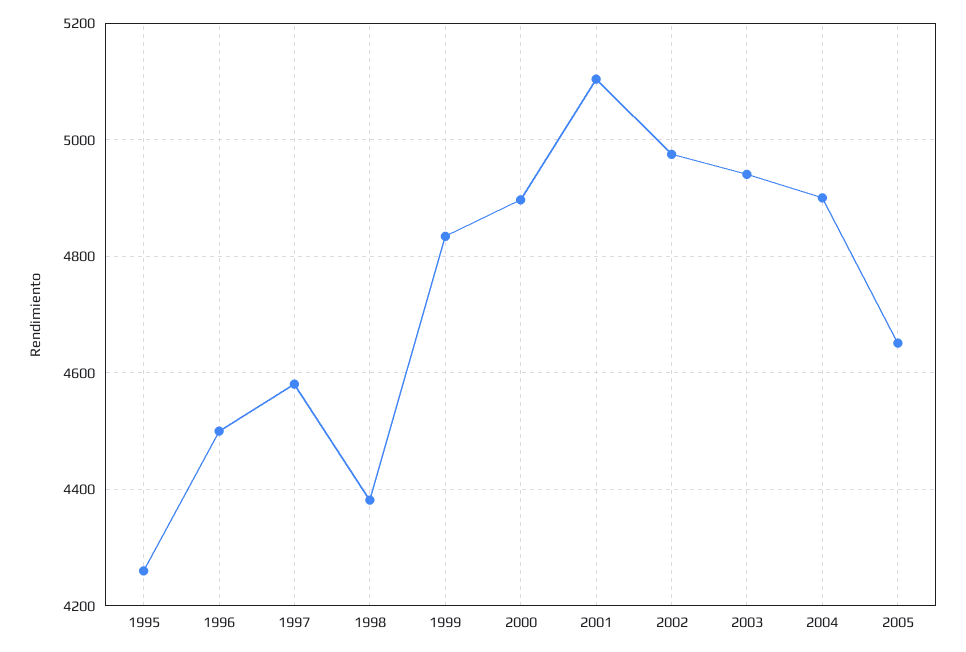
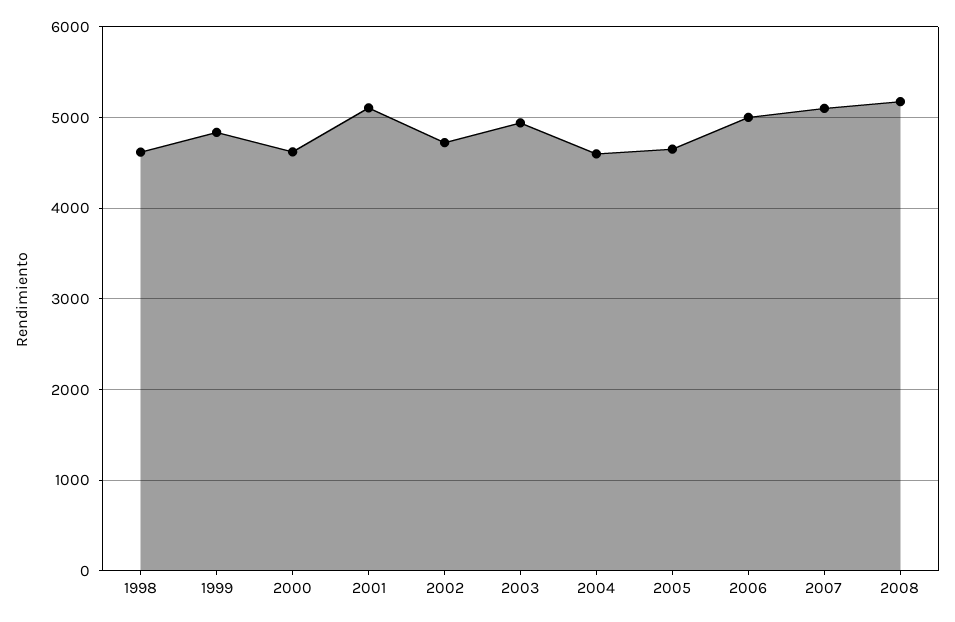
1995: 4260 -> none
1996: 4500 -> none
1997: 4580 -> none
1998: 4380 -> 4600
2000: 4900 -> 4600
2002: 4980 -> 4700
2004: 4900 -> 4600
2006: none -> 5000
2007: none -> 5100
2008: none -> 5200

